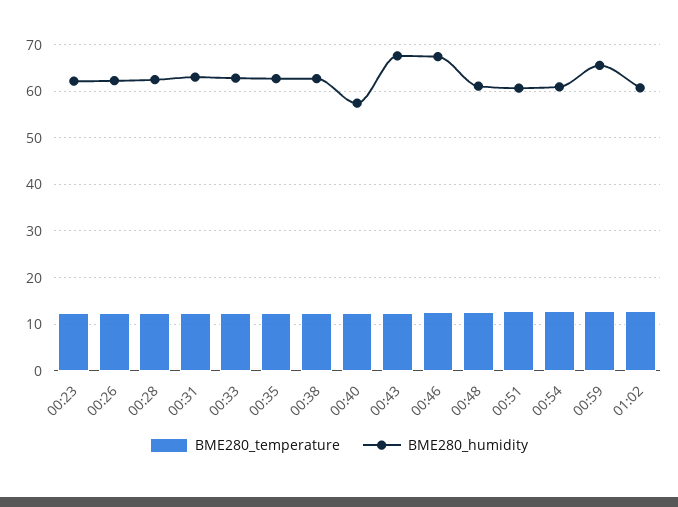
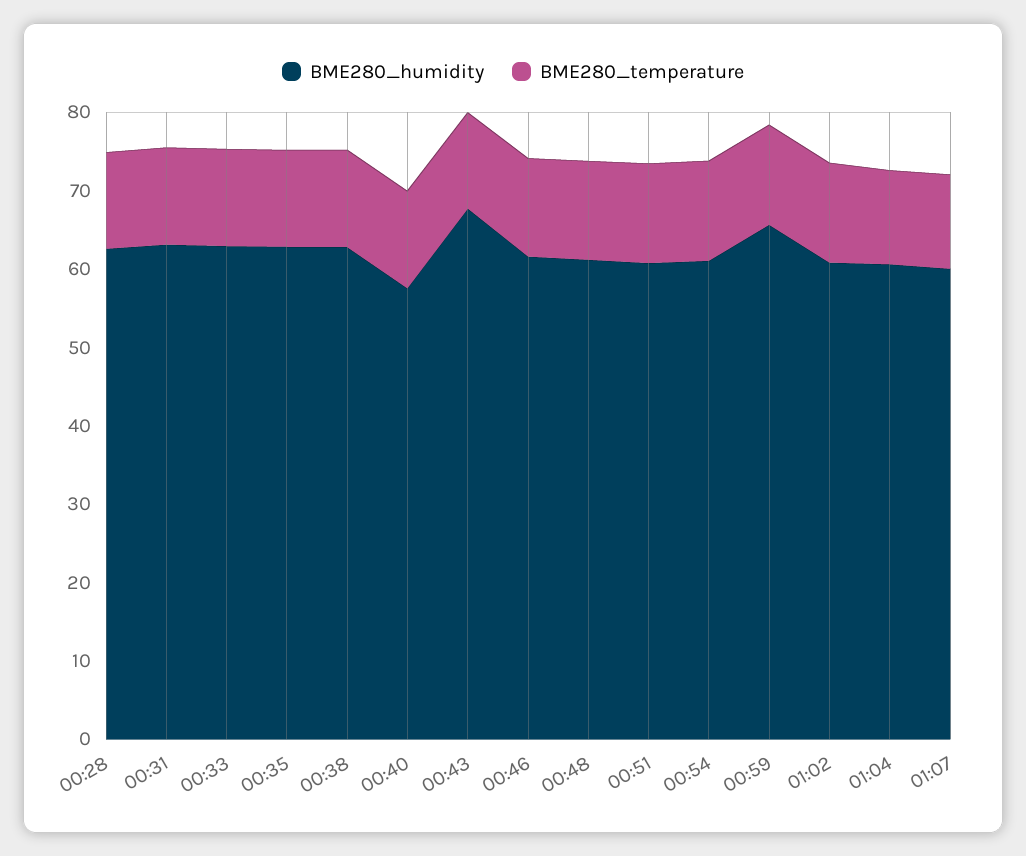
BME280_temperature, 00:23: 12 -> none
BME280_humidity, 00:23: 62 -> none
BME280_temperature, 00:26: 12 -> none
BME280_humidity, 00:26: 62 -> none
BME280_humidity, 00:46: 68 -> 62
BME280_humidity, 01:04: none -> 60
BME280_temperature, 01:04: none -> 12
BME280_humidity, 01:07: none -> 60
BME280_temperature, 01:07: none -> 12

